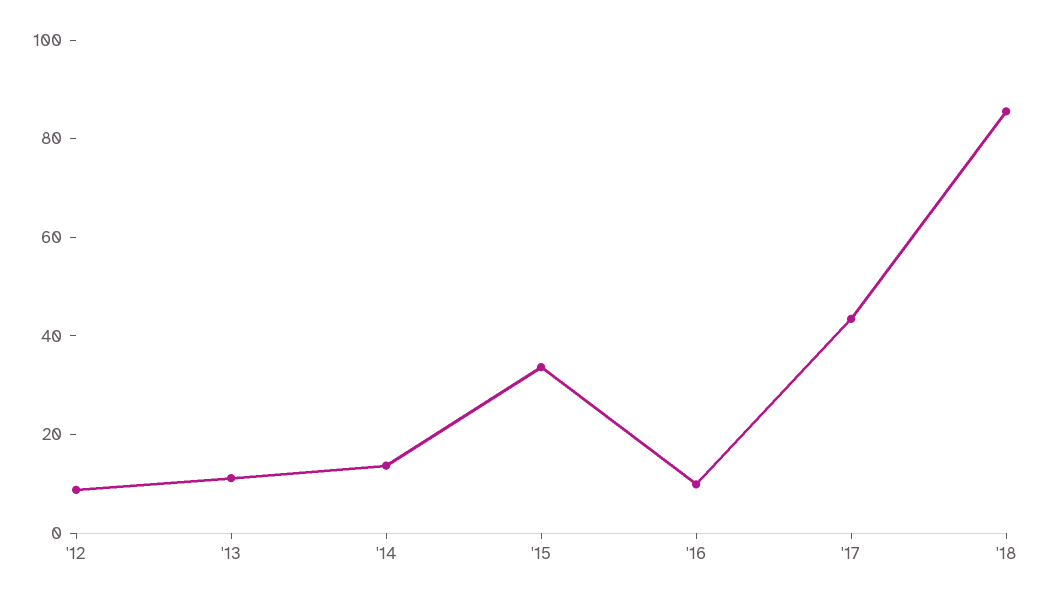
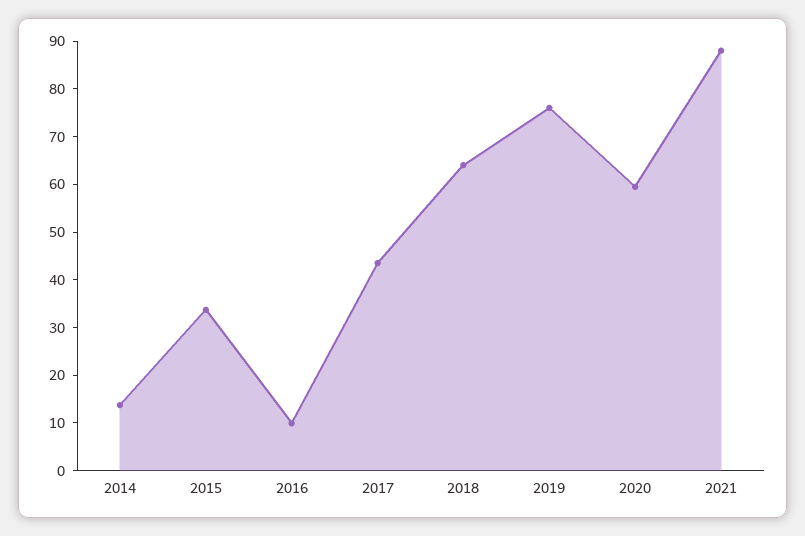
'12: 10 -> none
'13: 10 -> none
'18: 85 -> 64
2019: none -> 76
2020: none -> 60
2021: none -> 88

